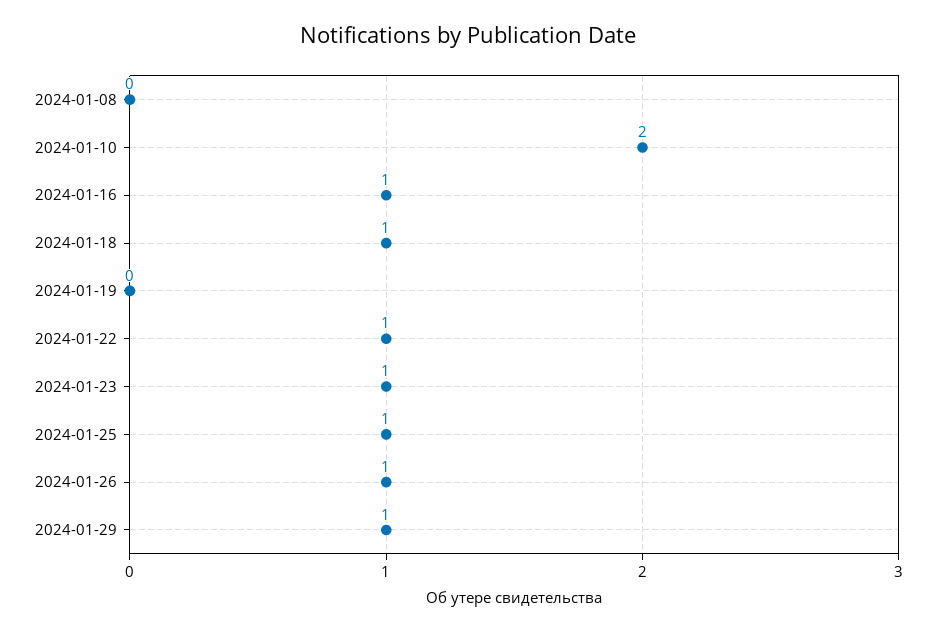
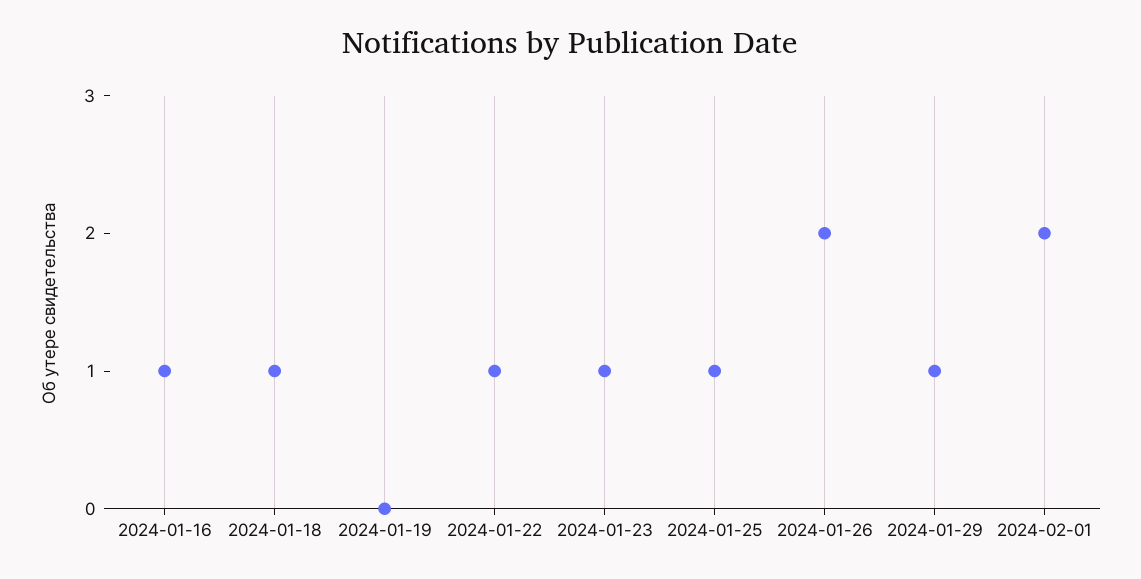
2024-01-08: 0 -> none
2024-01-10: 2 -> none
2024-01-26: 1 -> 2
2024-02-01: none -> 2

